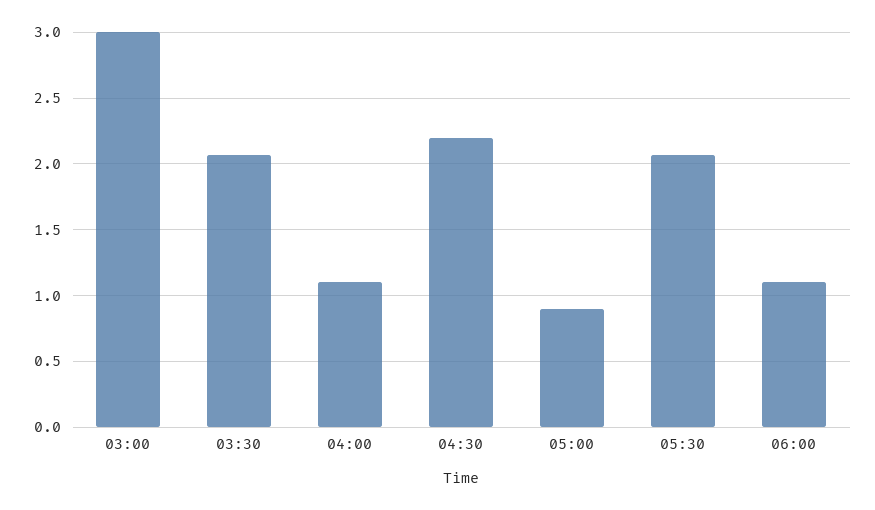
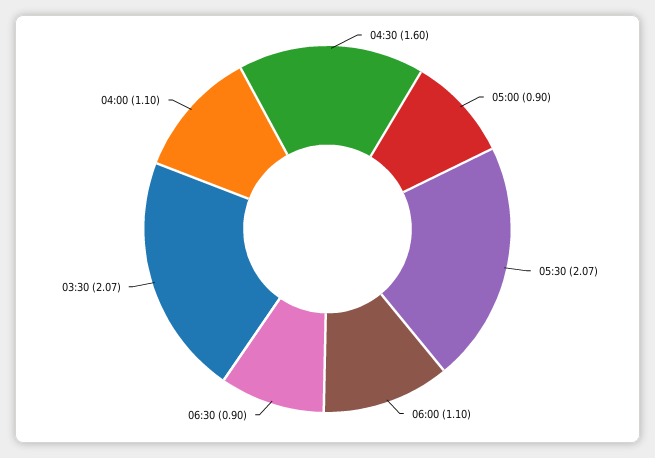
03:00: 3 -> none
04:30: 2.2 -> 1.6
06:30: none -> 0.9

